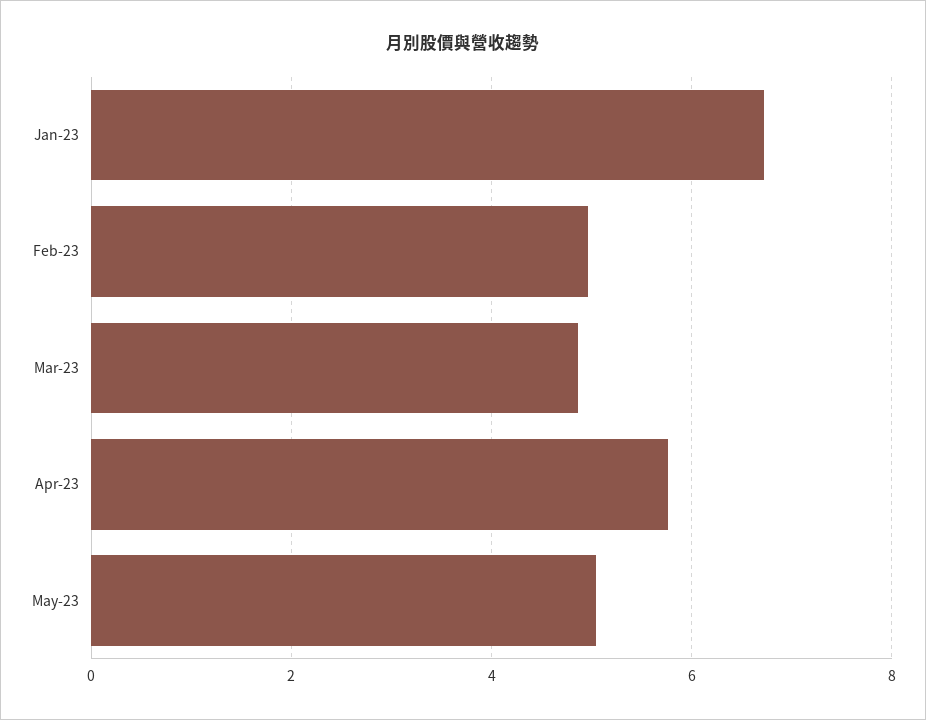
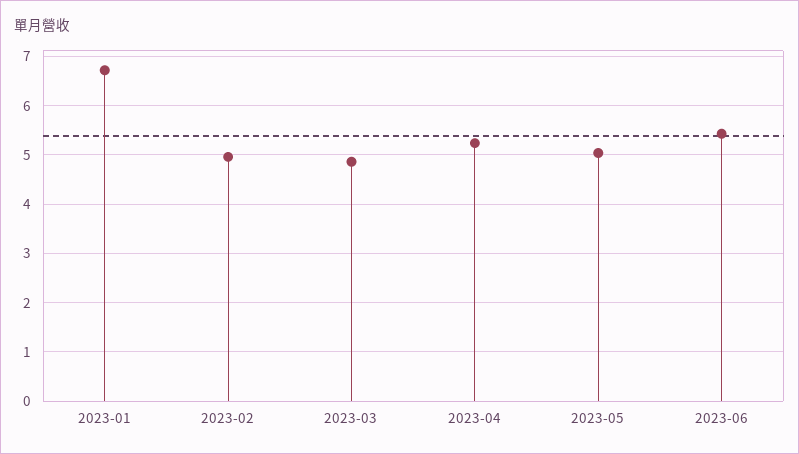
Apr-23: 5.8 -> 5.2
2023-06: none -> 5.4

